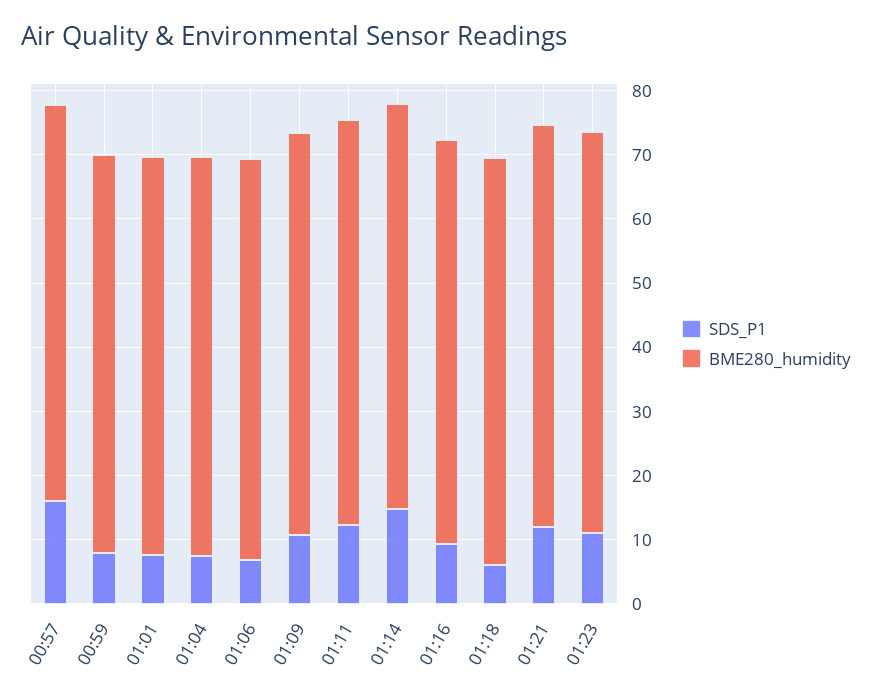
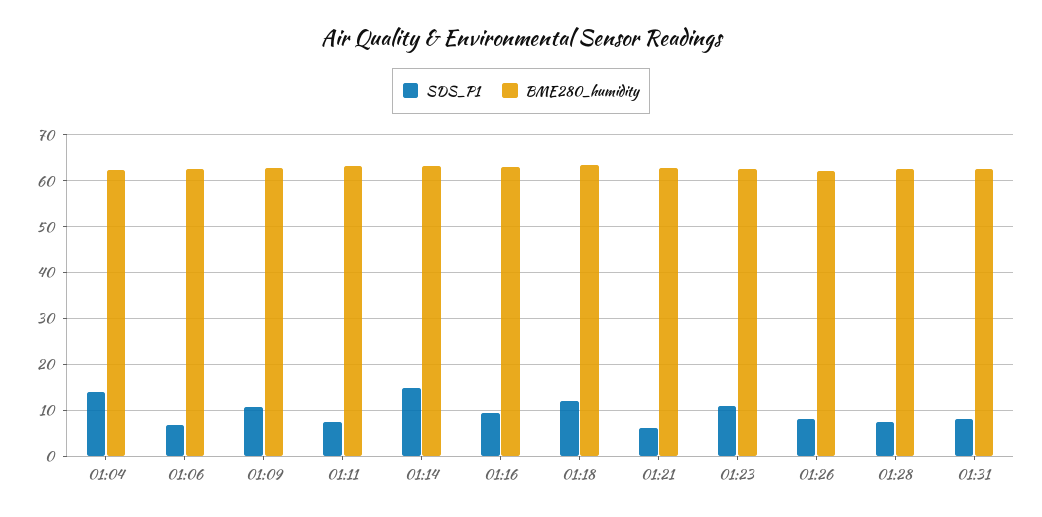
SDS_P1, 00:57: 16 -> none
BME280_humidity, 00:57: 62 -> none
SDS_P1, 00:59: 8 -> none
BME280_humidity, 00:59: 62 -> none
SDS_P1, 01:01: 8 -> none
BME280_humidity, 01:01: 62 -> none
SDS_P1, 01:04: 8 -> 14
SDS_P1, 01:11: 12 -> 8
SDS_P1, 01:18: 6 -> 12
SDS_P1, 01:21: 12 -> 6
SDS_P1, 01:26: none -> 8
BME280_humidity, 01:26: none -> 62
SDS_P1, 01:28: none -> 8
BME280_humidity, 01:28: none -> 62
SDS_P1, 01:31: none -> 8
BME280_humidity, 01:31: none -> 62

